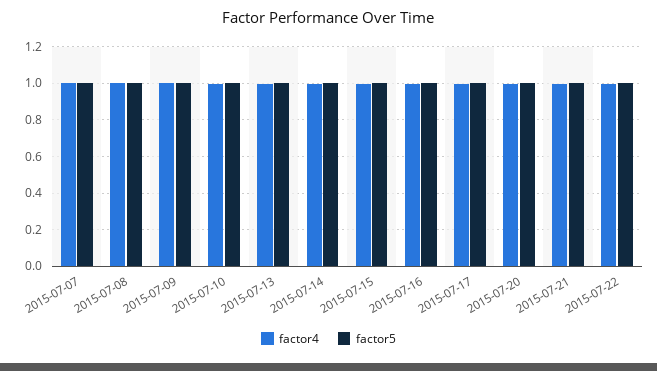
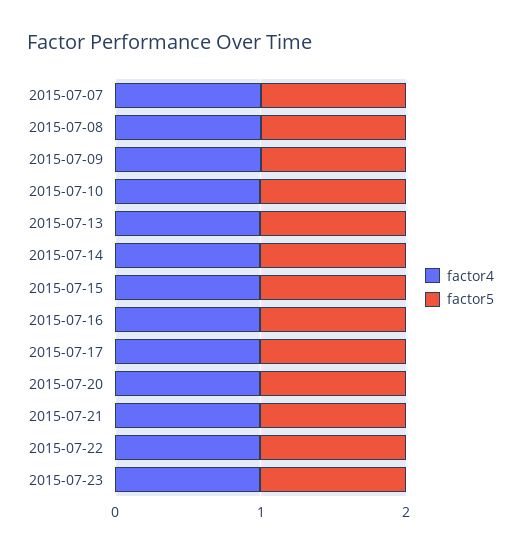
factor4, 2015-07-23: none -> 1
factor5, 2015-07-23: none -> 1

